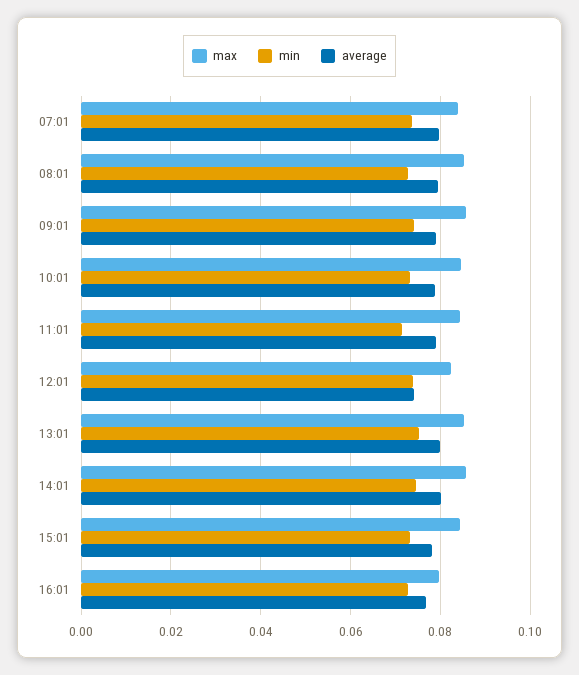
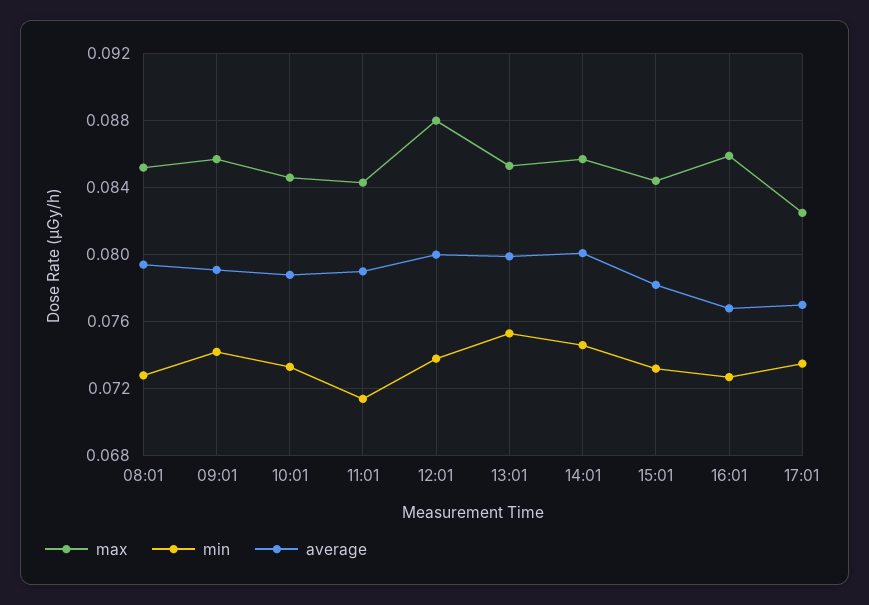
max, 07:01: 0.084 -> none
min, 07:01: 0.074 -> none
average, 07:01: 0.08 -> none
max, 12:01: 0.082 -> 0.088
average, 12:01: 0.074 -> 0.08
max, 16:01: 0.08 -> 0.086
max, 17:01: none -> 0.0825
min, 17:01: none -> 0.0735
average, 17:01: none -> 0.077

